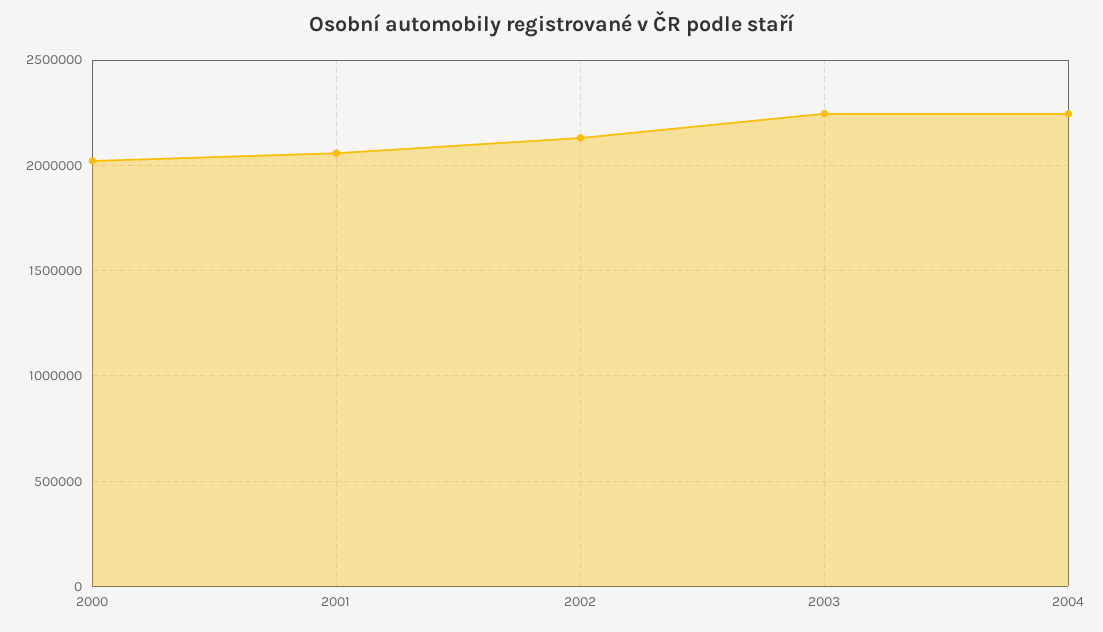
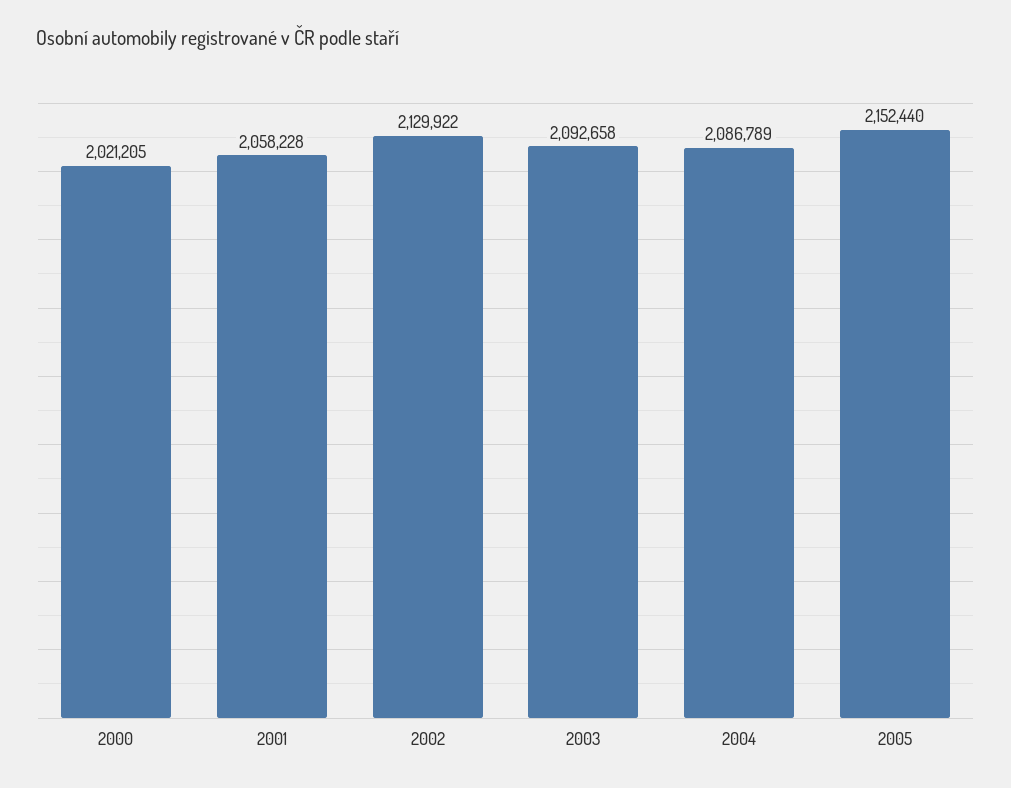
2003: 2250000 -> 2092658
2004: 2250000 -> 2086789
2005: none -> 2152440

